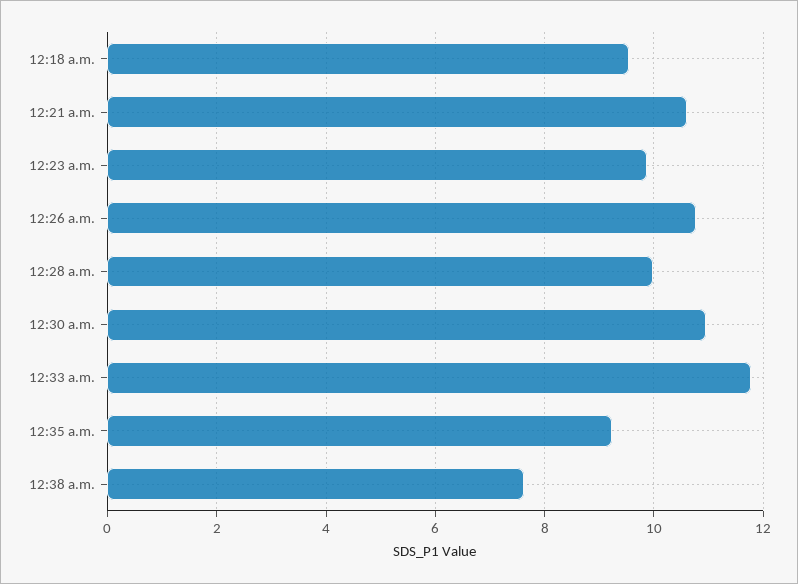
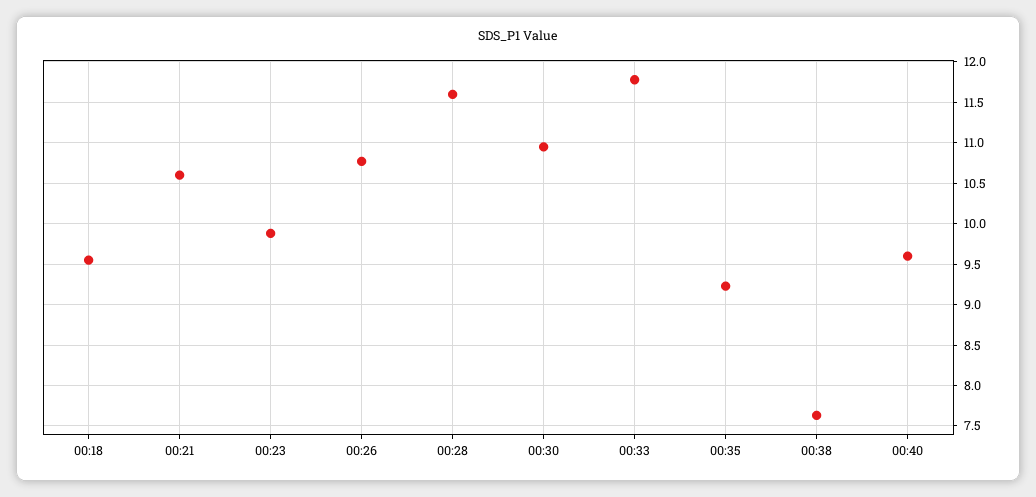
12:28 a.m.: 10 -> 11.6
00:40: none -> 9.6

